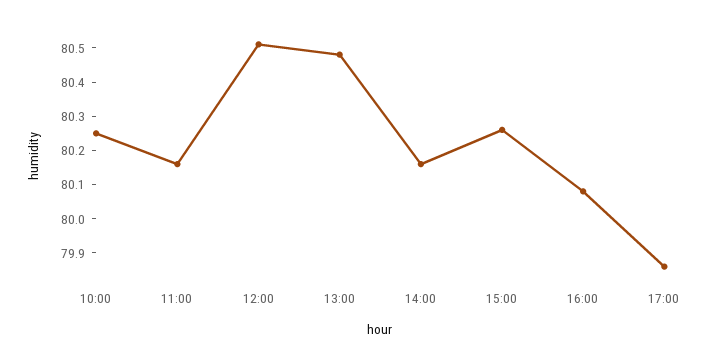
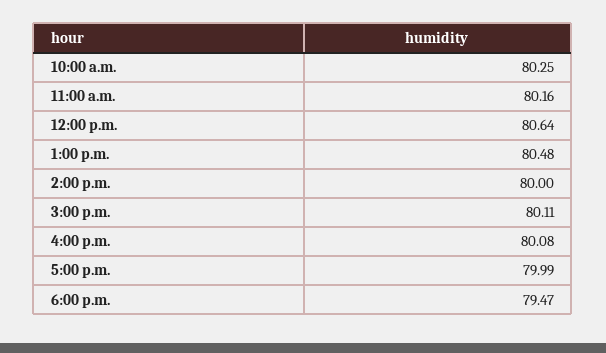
12:00: 80.5 -> 80.64
14:00: 80.15 -> 80
15:00: 80.25 -> 80.11
17:00: 79.85 -> 79.99
6:00 p.m.: none -> 79.47

